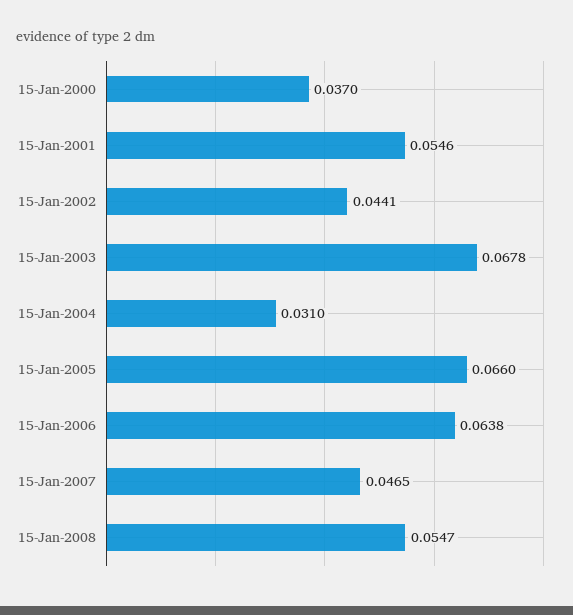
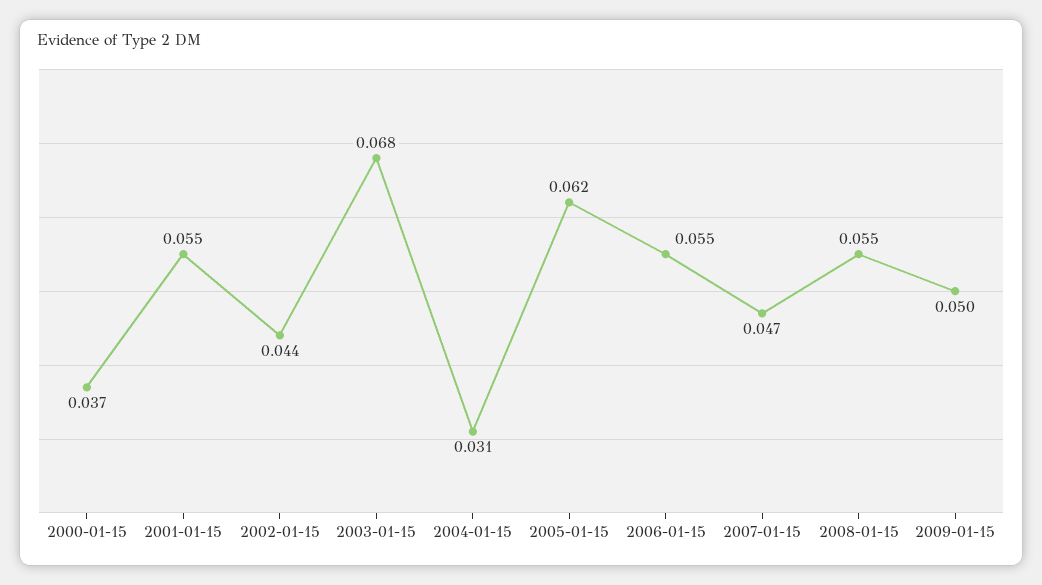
15-Jan-2005: 0.066 -> 0.062
15-Jan-2006: 0.0638 -> 0.055
2009-01-15: none -> 0.05

